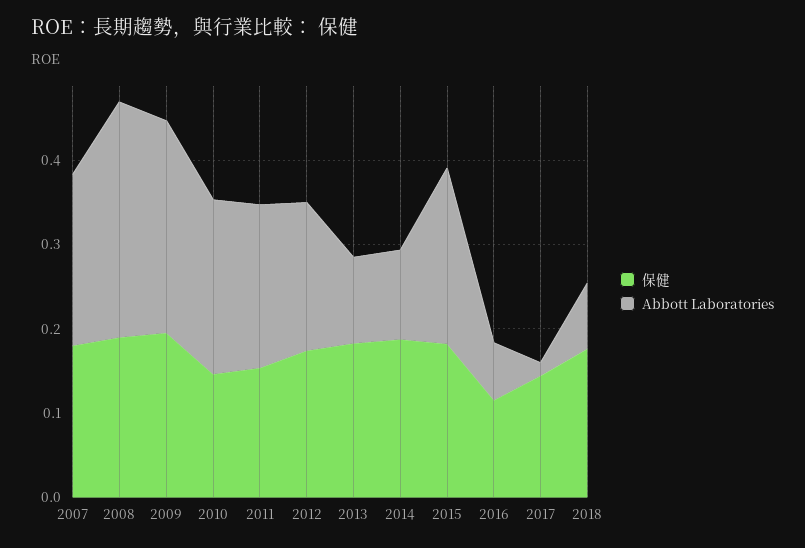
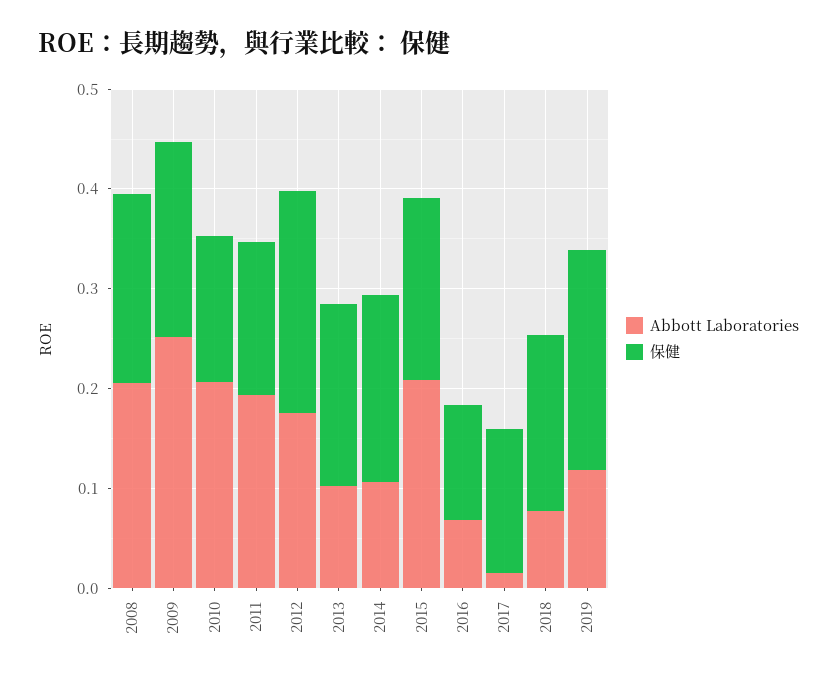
保健, 2007: 0.18 -> none
Abbott Laboratories, 2007: 0.2 -> none
Abbott Laboratories, 2008: 0.28 -> 0.2
保健, 2012: 0.18 -> 0.22
Abbott Laboratories, 2019: none -> 0.12
保健, 2019: none -> 0.22

